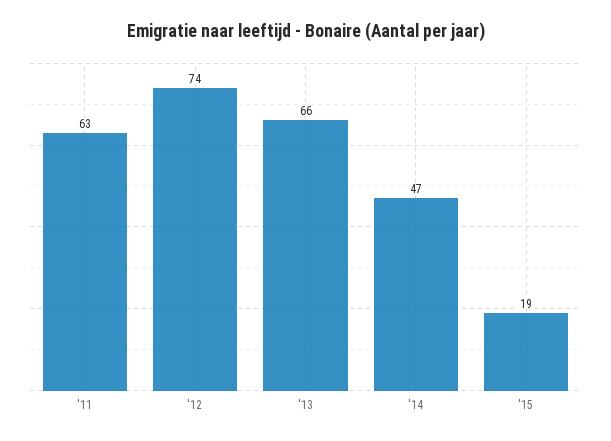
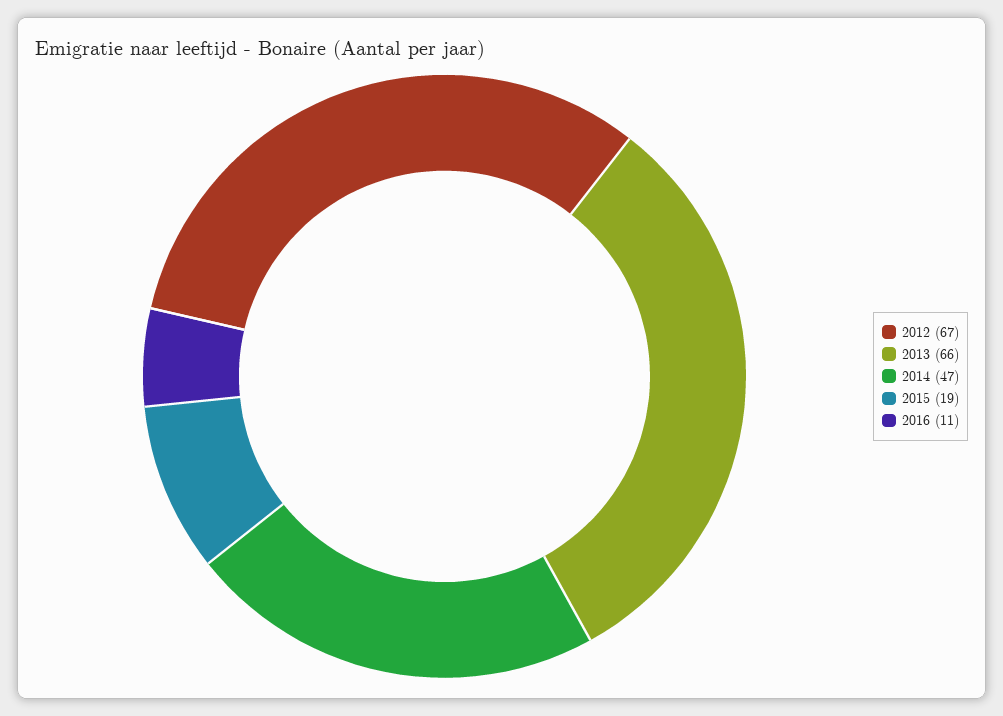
'11: 63 -> none
'12: 74 -> 67
2016: none -> 11

